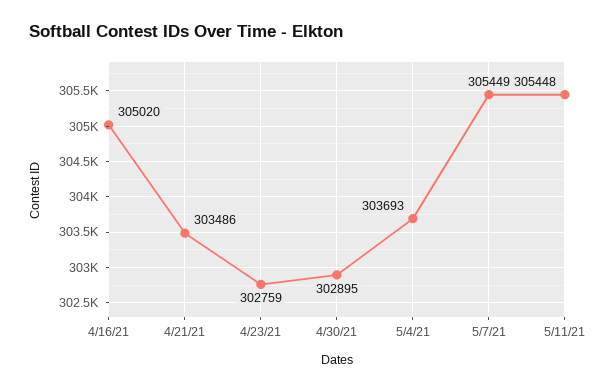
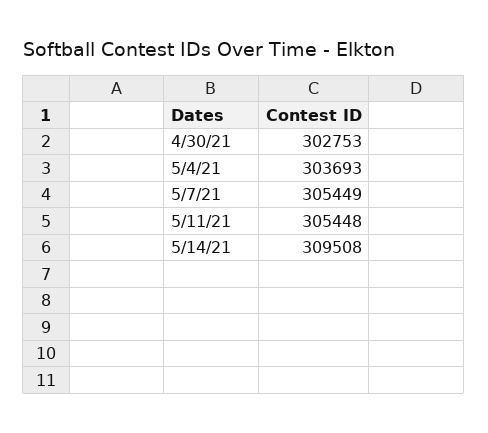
4/16/21: 305020 -> none
4/21/21: 303486 -> none
4/23/21: 302759 -> none
4/30/21: 302895 -> 302753
5/14/21: none -> 309508

